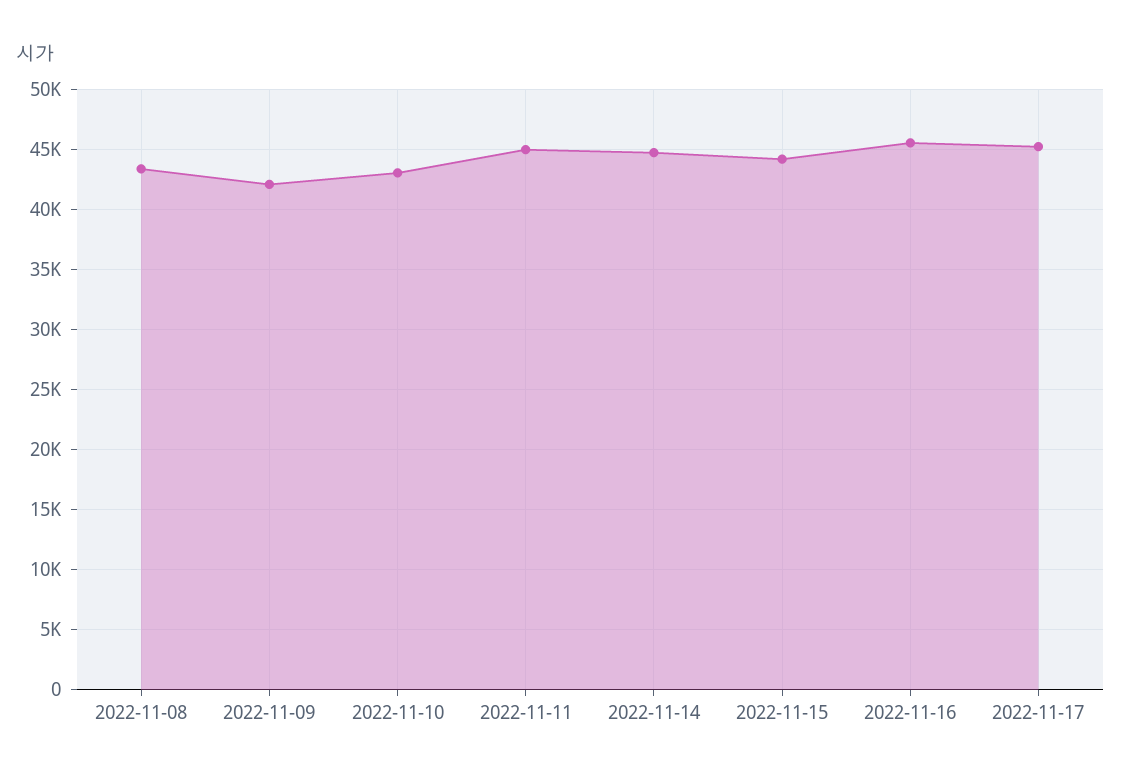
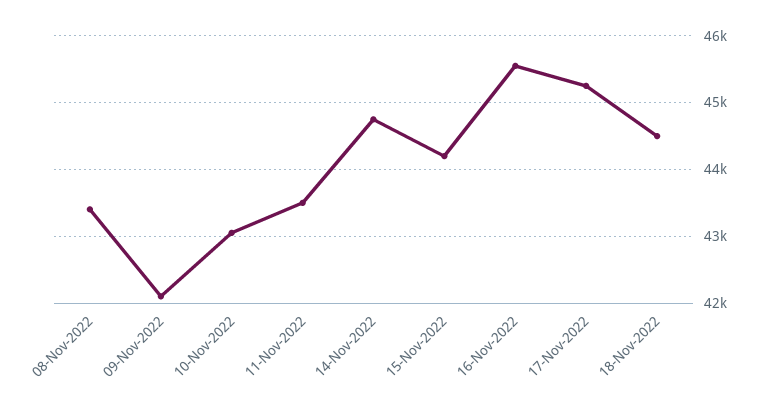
2022-11-11: 45000 -> 43500
18-Nov-2022: none -> 44500

